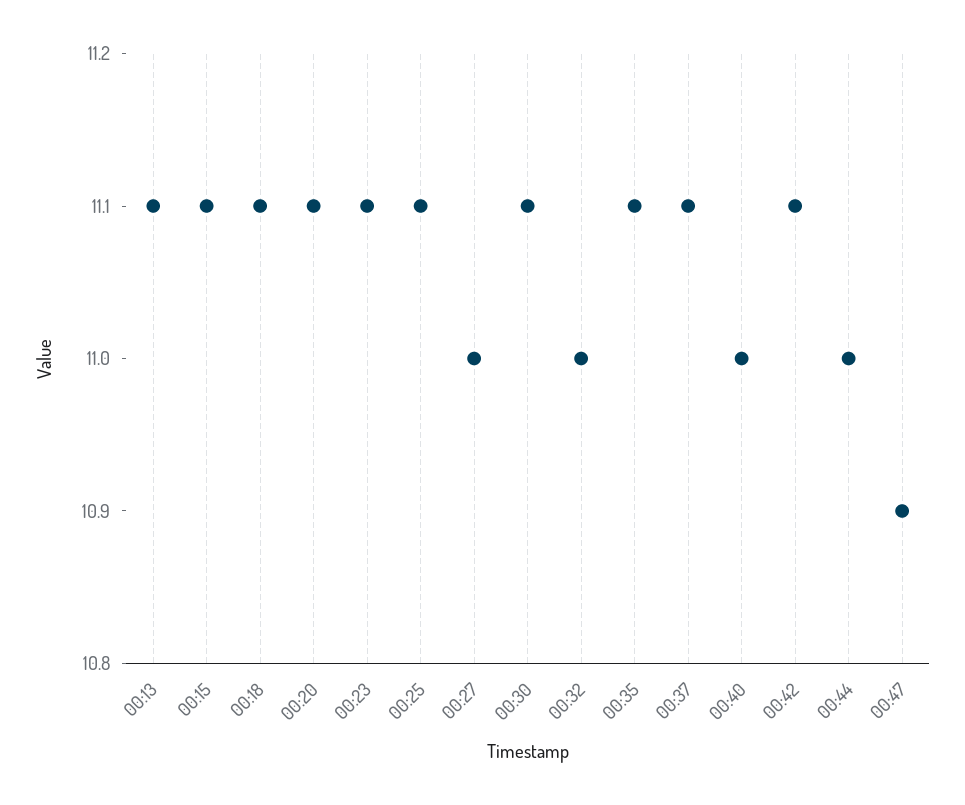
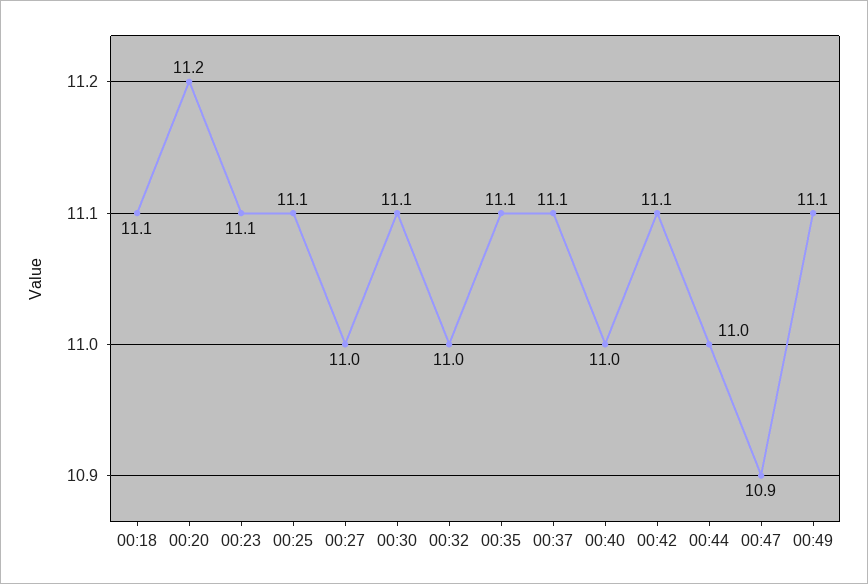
00:13: 11.1 -> none
00:15: 11.1 -> none
00:20: 11.1 -> 11.2
00:49: none -> 11.1

